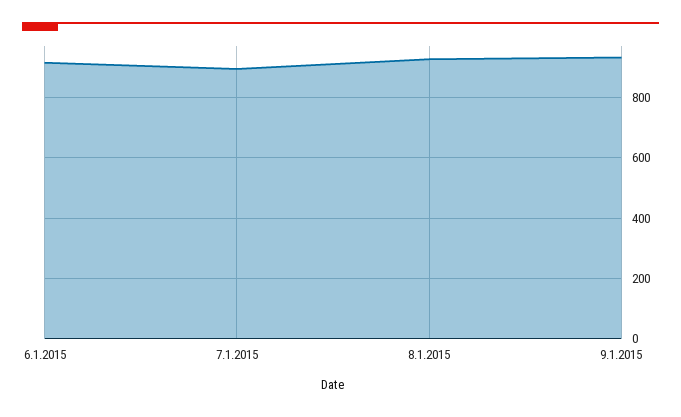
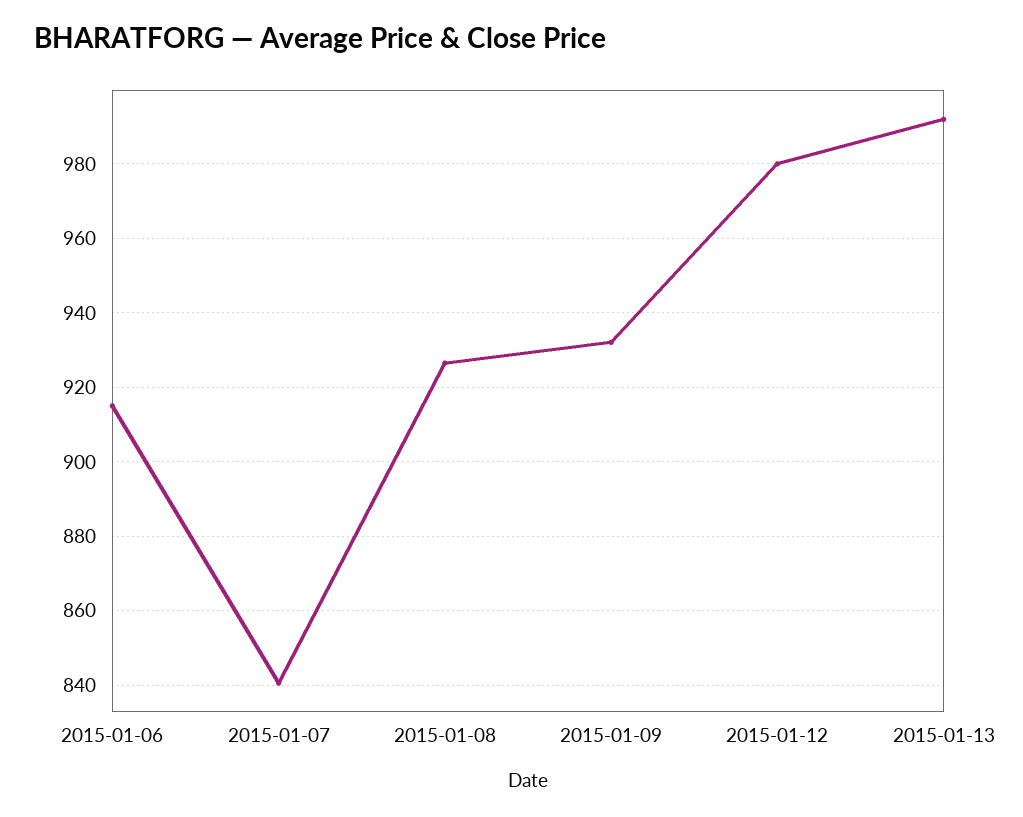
7.1.2015: 900 -> 840
2015-01-12: none -> 980
2015-01-13: none -> 992

